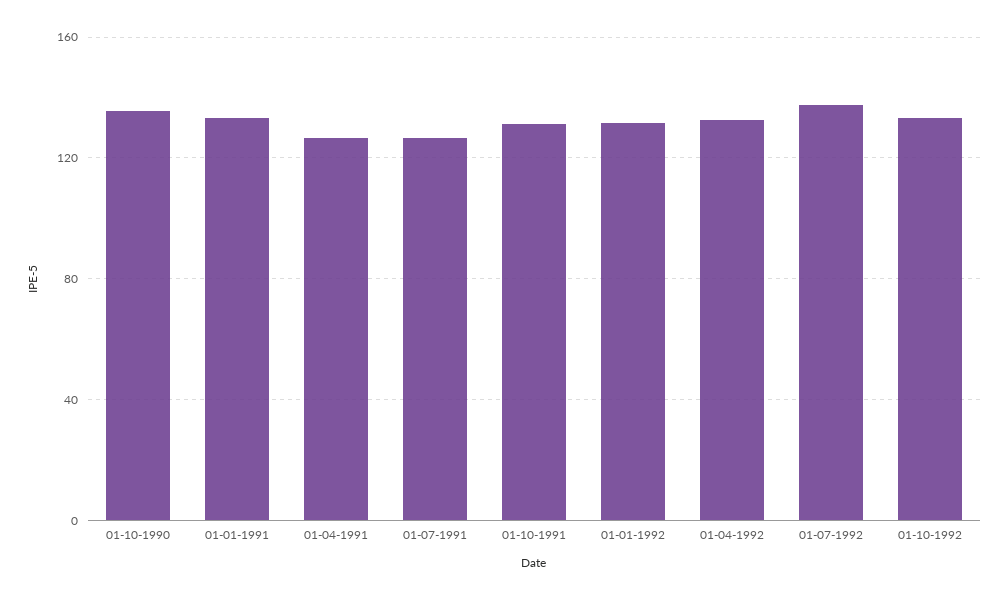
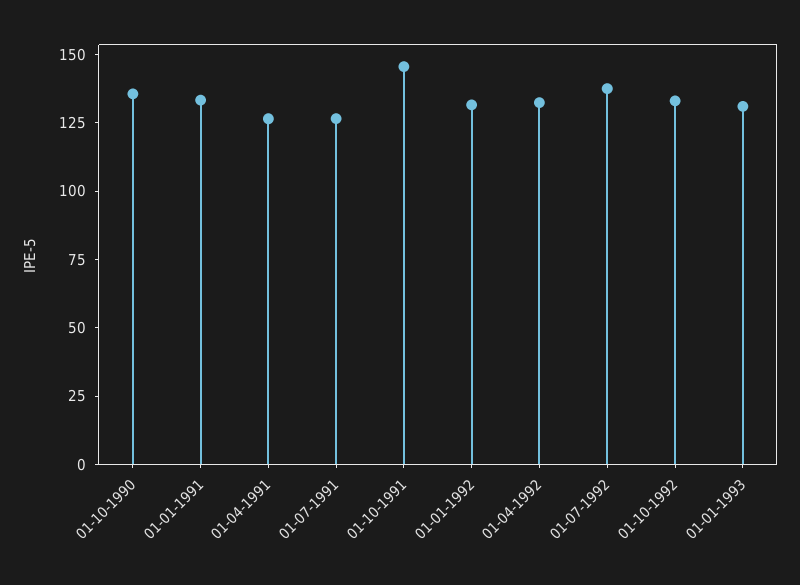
01-10-1991: 130 -> 145
01-01-1993: none -> 130

